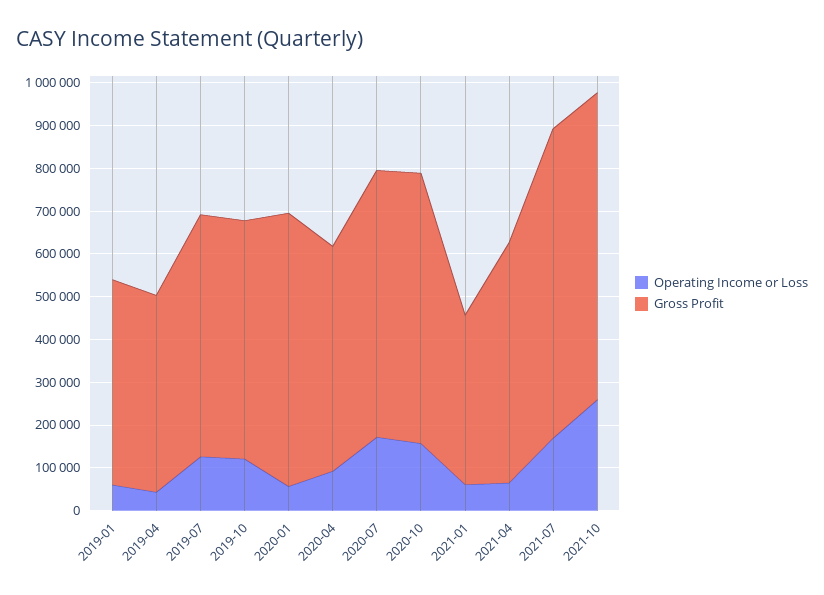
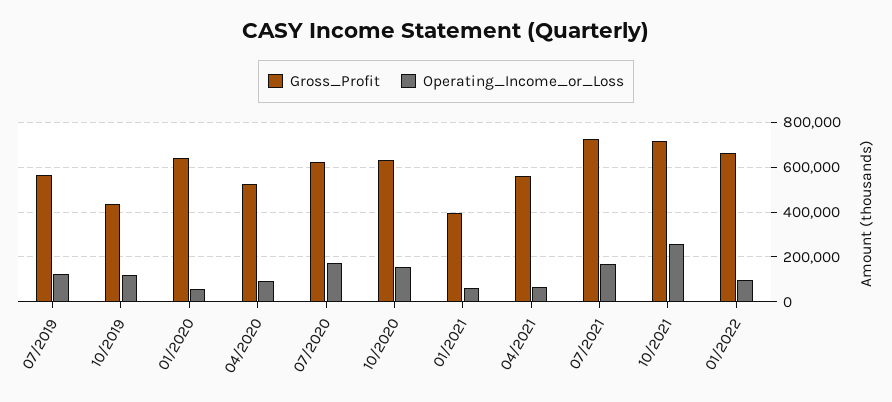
Operating Income or Loss, 2019-01: 60000 -> none
Gross Profit, 2019-01: 480000 -> none
Operating Income or Loss, 2019-04: 40000 -> none
Gross Profit, 2019-04: 460000 -> none
Gross Profit, 2019-10: 560000 -> 450000
Gross Profit, 01/2022: none -> 650000
Operating Income or Loss, 01/2022: none -> 100000

